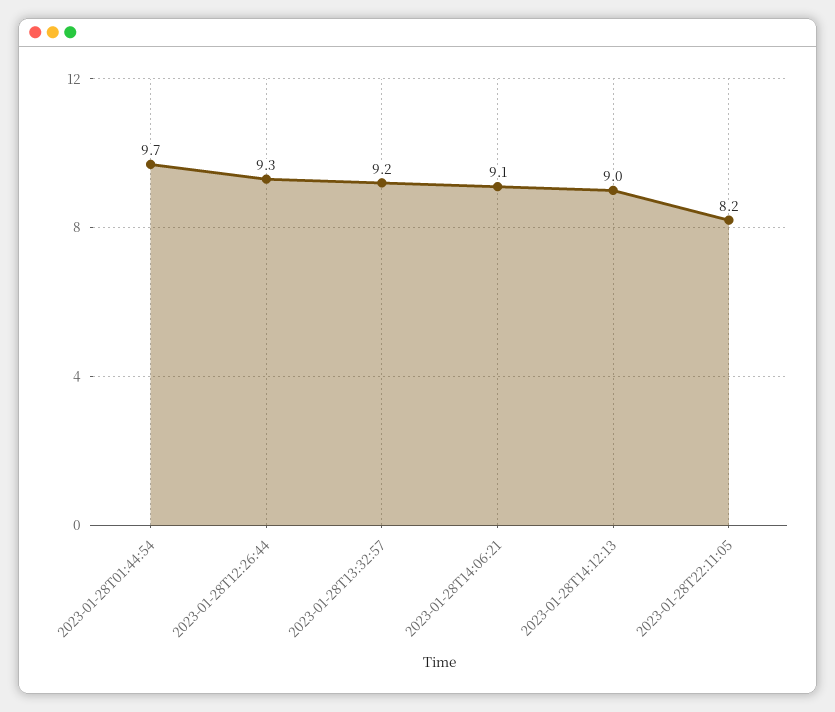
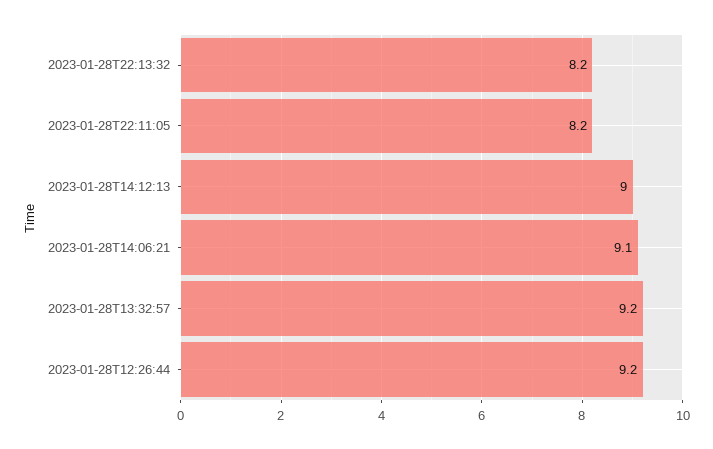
2023-01-28T01:44:54: 9.7 -> none
2023-01-28T12:26:44: 9.3 -> 9.2
2023-01-28T22:13:32: none -> 8.2

